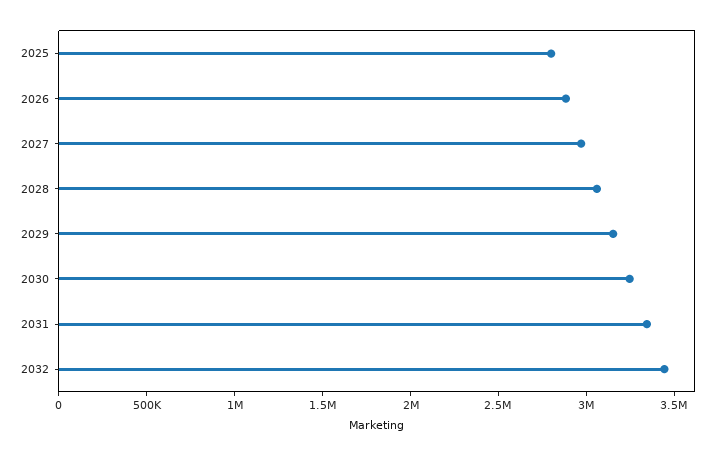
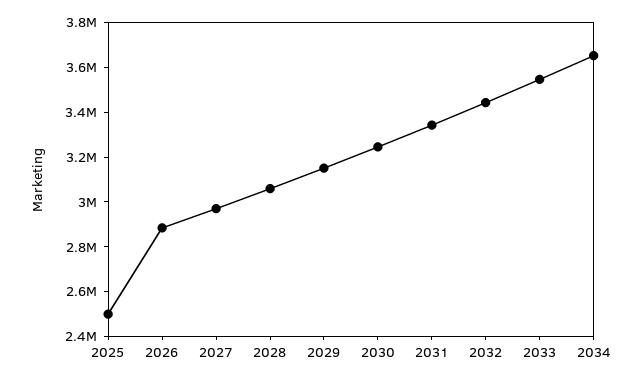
2025: 2800000 -> 2500000
2033: none -> 3550000
2034: none -> 3650000

